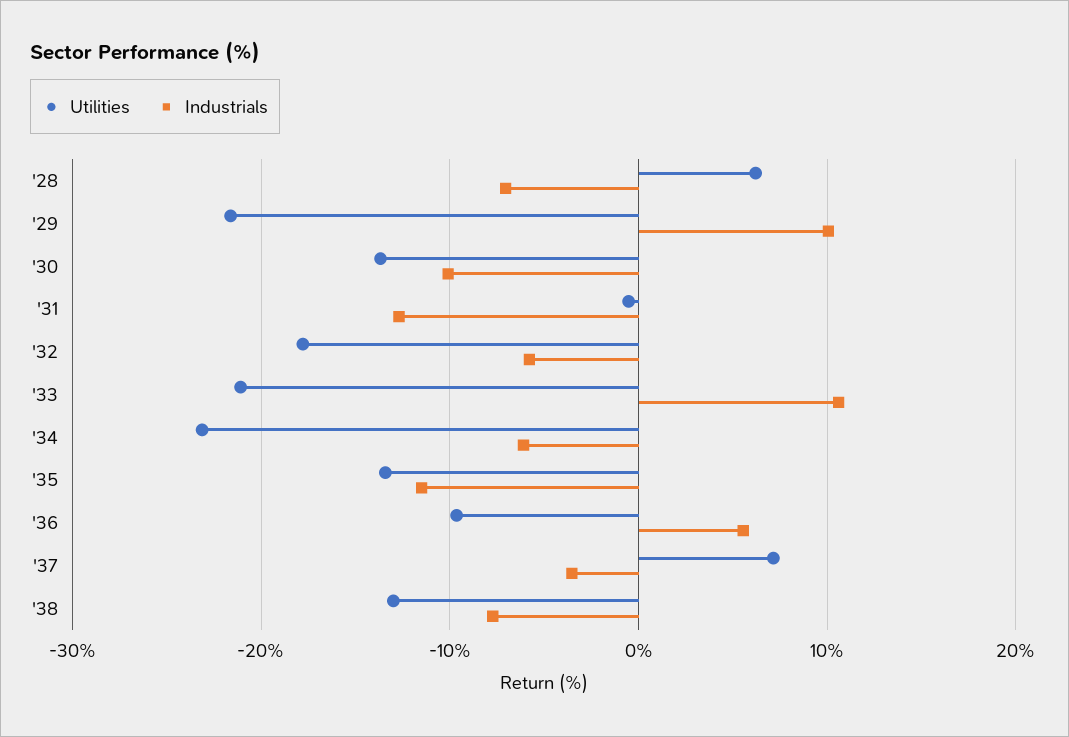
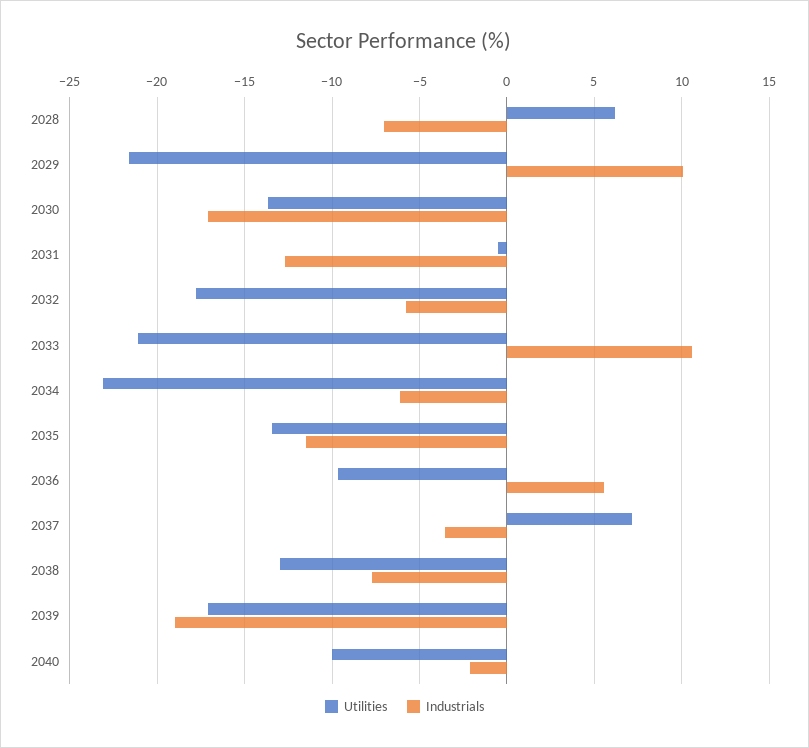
Industrials, '30: -10 -> -17
Utilities, 2039: none -> -17
Industrials, 2039: none -> -19
Utilities, 2040: none -> -10
Industrials, 2040: none -> -2

